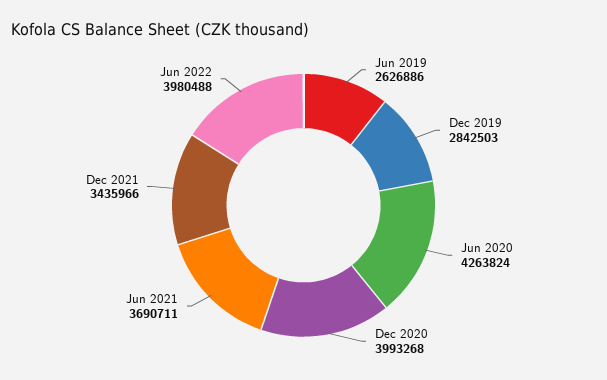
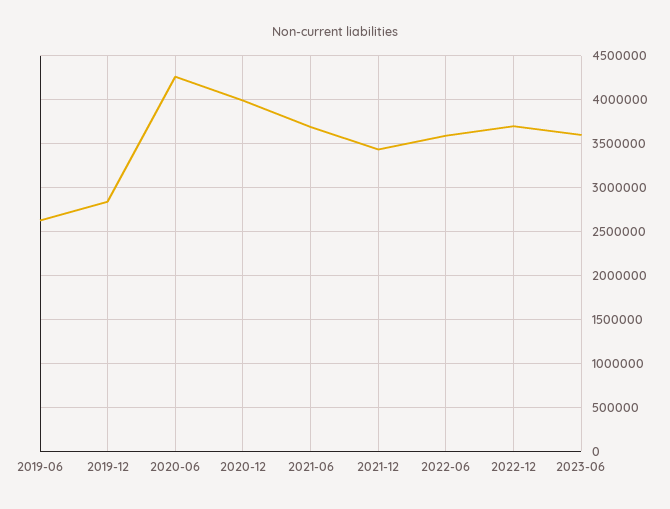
Jun 2022: 3980488 -> 3600000
2022-12: none -> 3700000
2023-06: none -> 3600000

